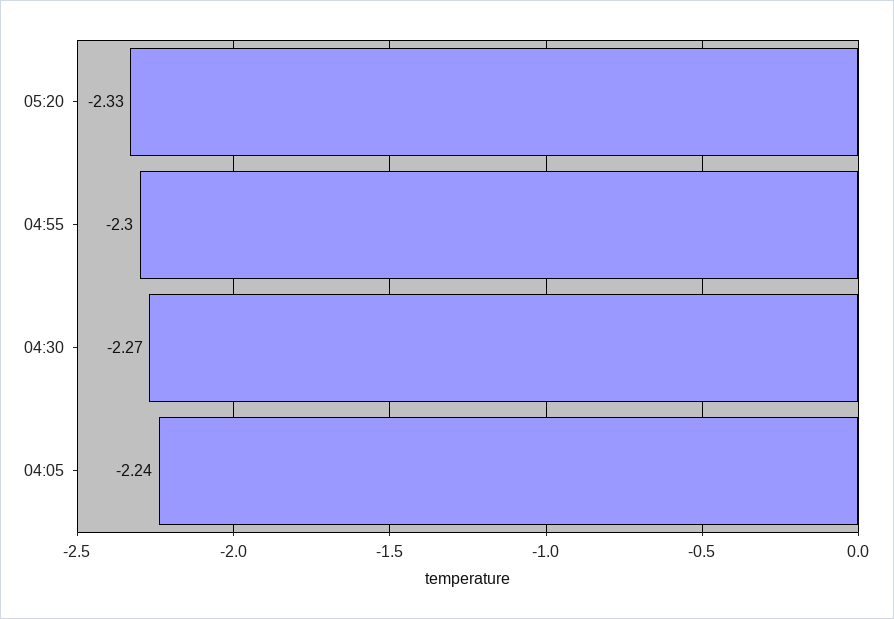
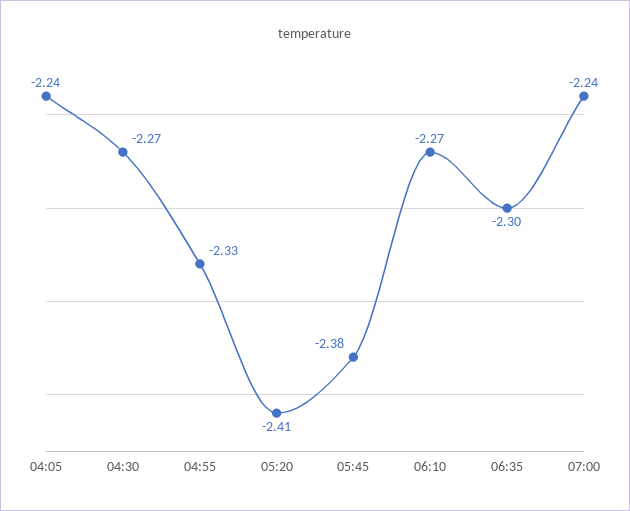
05:20: -2.33 -> -2.41
04:55: -2.3 -> -2.33
05:45: none -> -2.38
06:10: none -> -2.27
06:35: none -> -2.3
07:00: none -> -2.24

